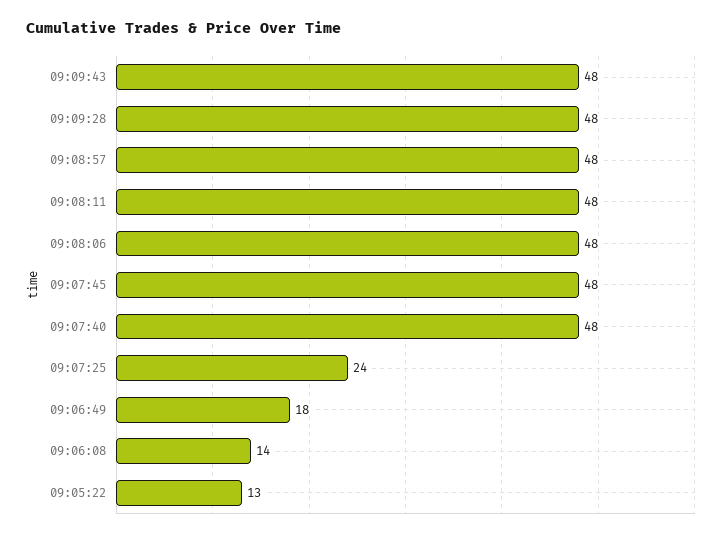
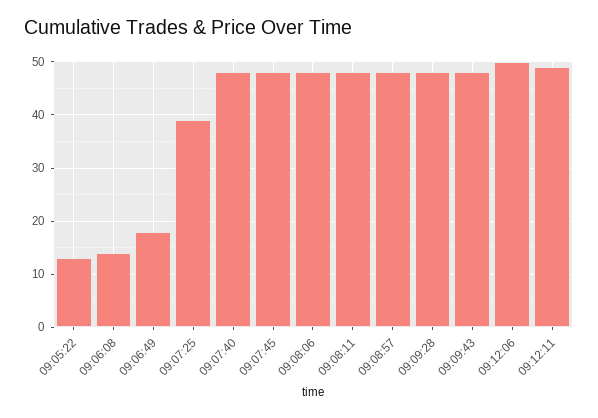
09:07:25: 24 -> 40
09:12:06: none -> 50
09:12:11: none -> 50

